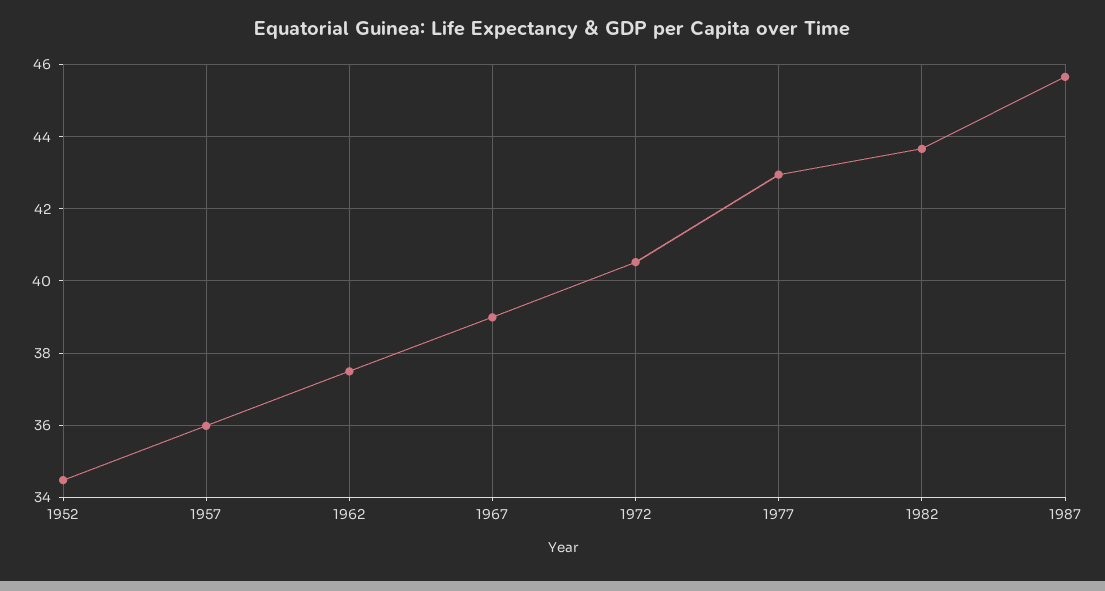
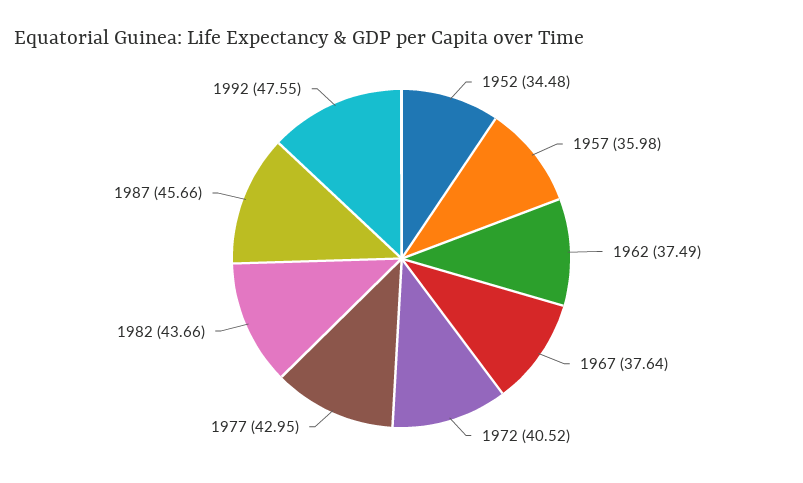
1967: 39 -> 37.64
1992: none -> 47.55

